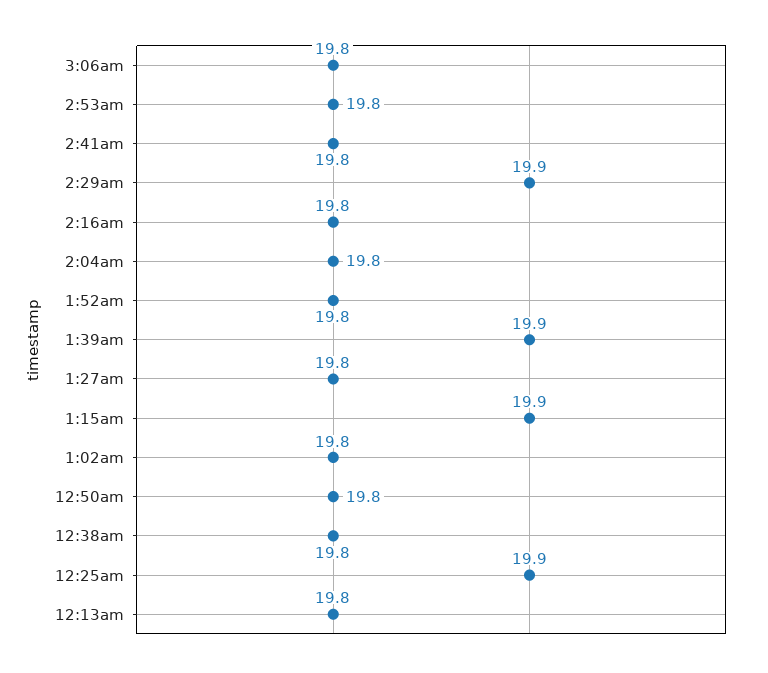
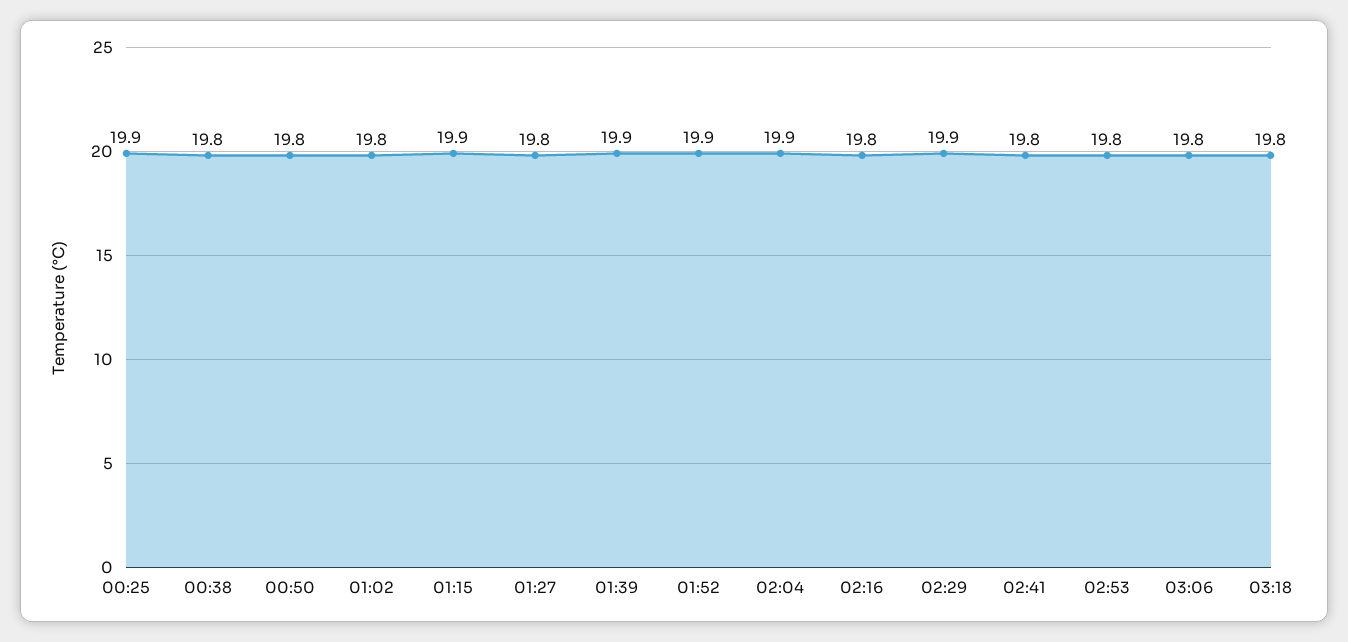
2:04am: 19.8 -> 19.9
1:52am: 19.8 -> 19.9
12:13am: 19.8 -> none
03:18: none -> 19.8

